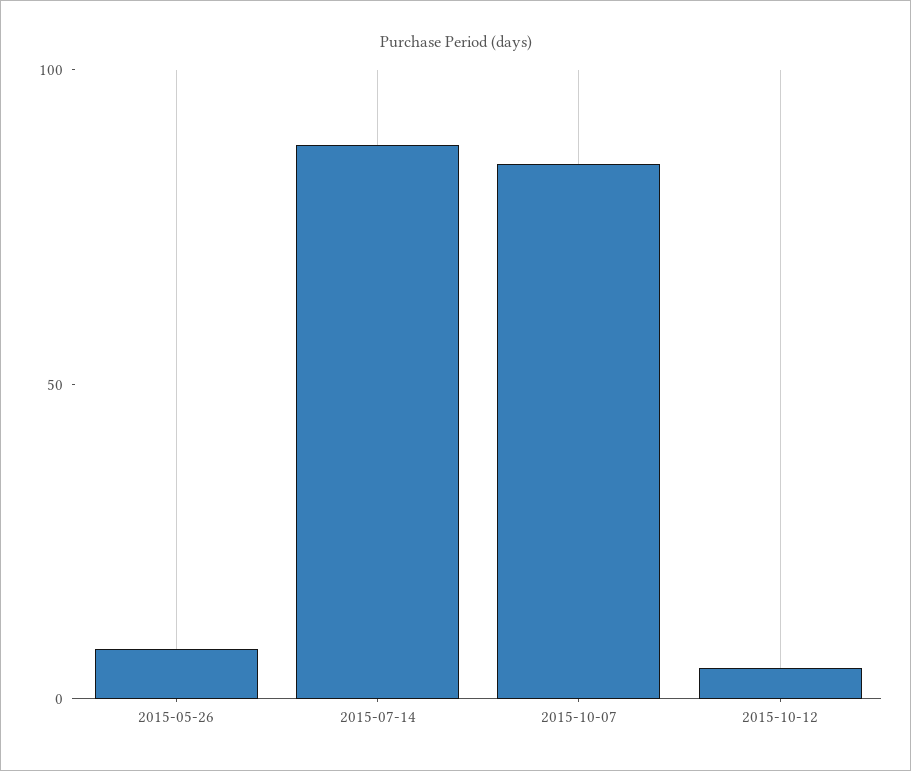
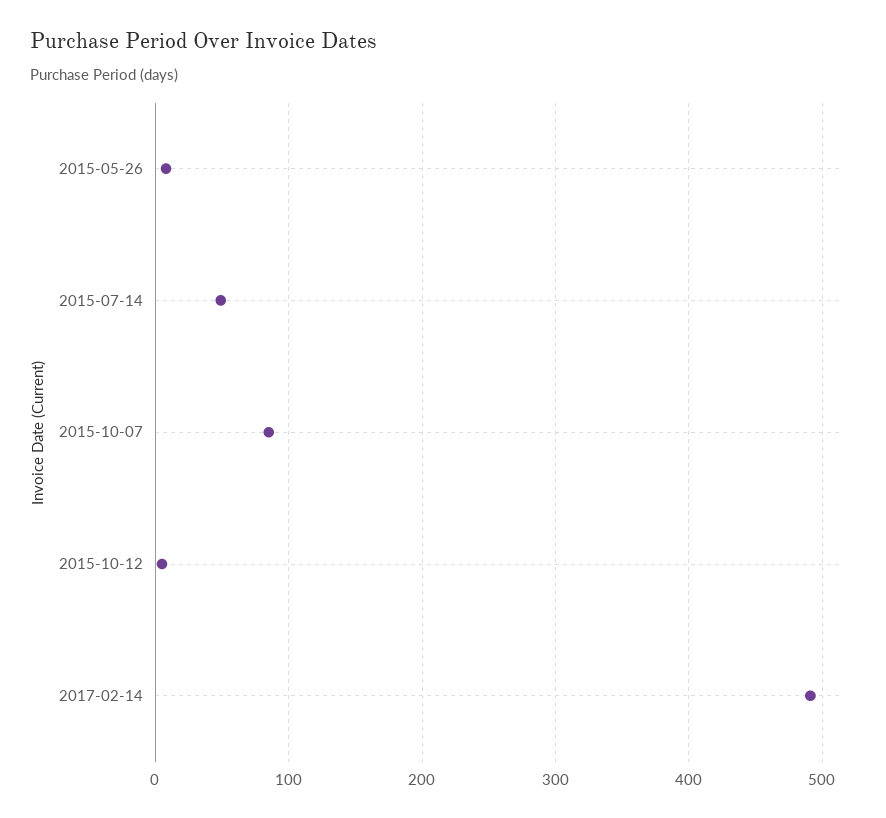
2015-07-14: 90 -> 50
2017-02-14: none -> 490

